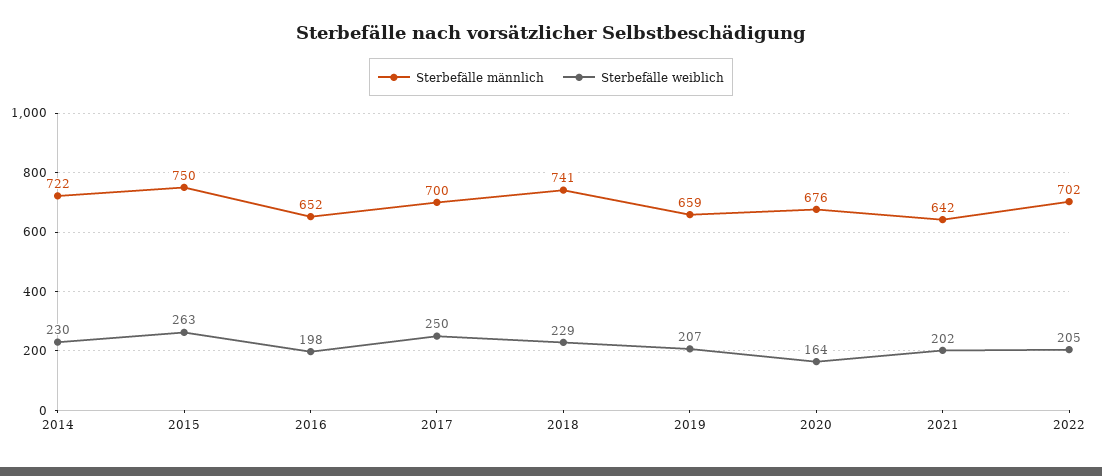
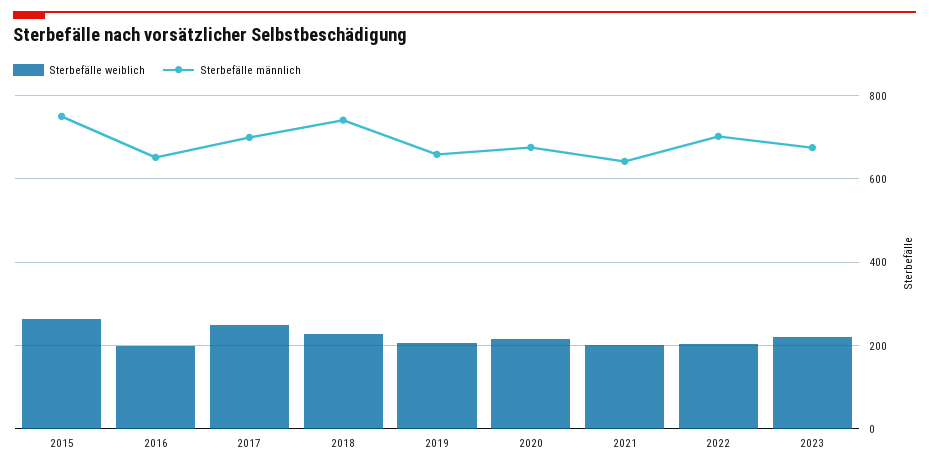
Sterbefälle männlich, 2014: 722 -> none
Sterbefälle weiblich, 2014: 230 -> none
Sterbefälle weiblich, 2020: 164 -> 220
Sterbefälle weiblich, 2023: none -> 220
Sterbefälle männlich, 2023: none -> 680

